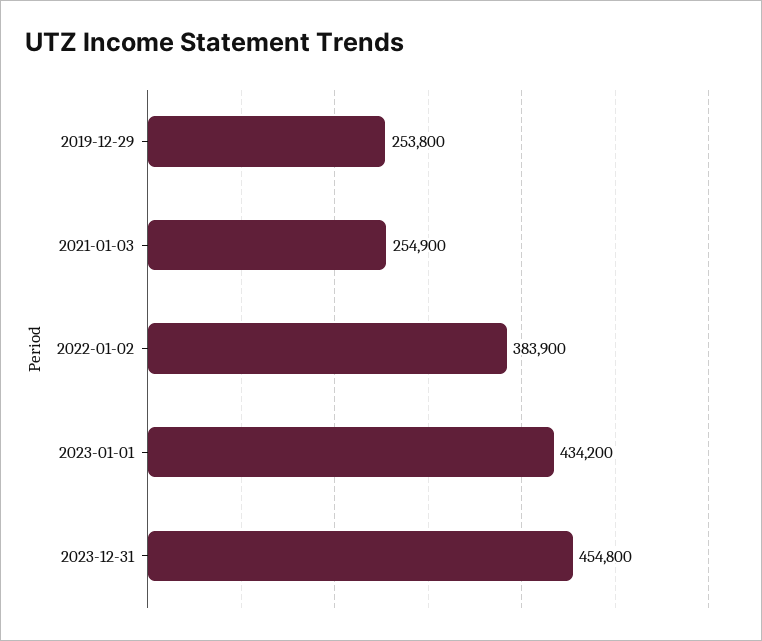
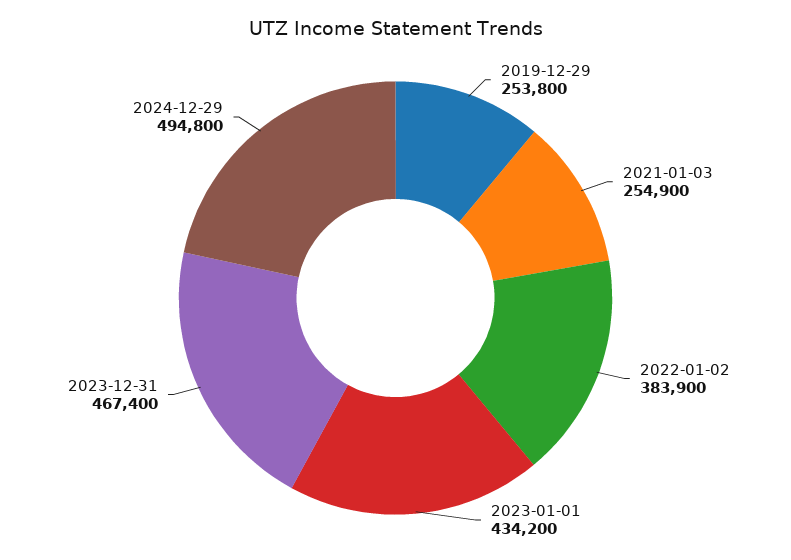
2023-12-31: 454800 -> 467400
2024-12-29: none -> 494800

